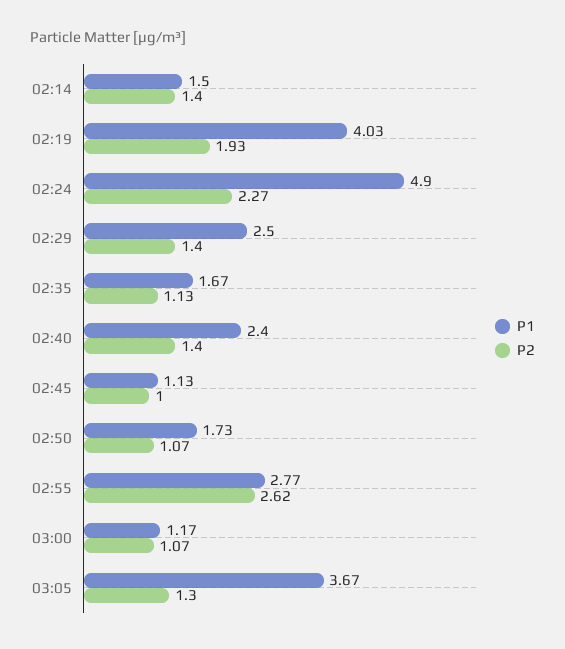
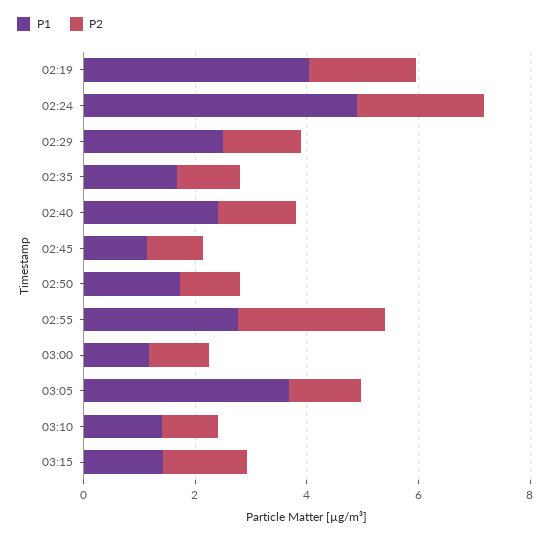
P1, 02:14: 1.5 -> none
P2, 02:14: 1.4 -> none
P1, 03:10: none -> 1.5
P2, 03:10: none -> 1
P1, 03:15: none -> 1.5
P2, 03:15: none -> 1.5

